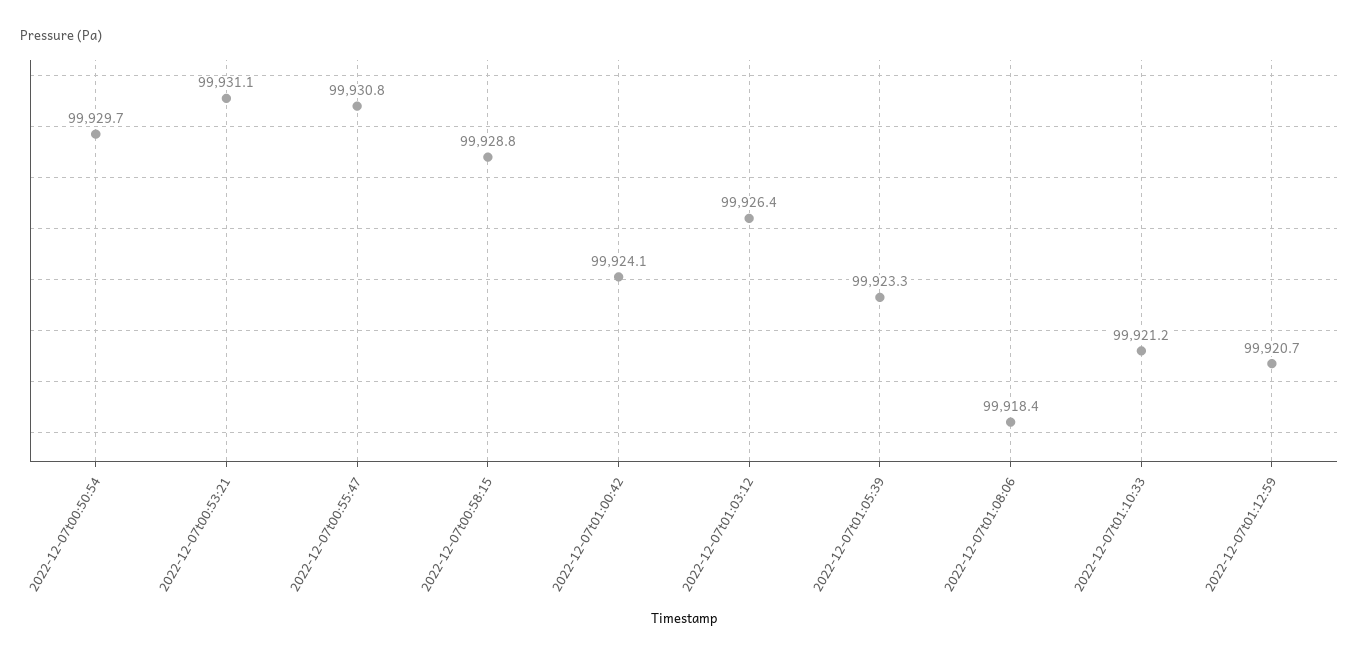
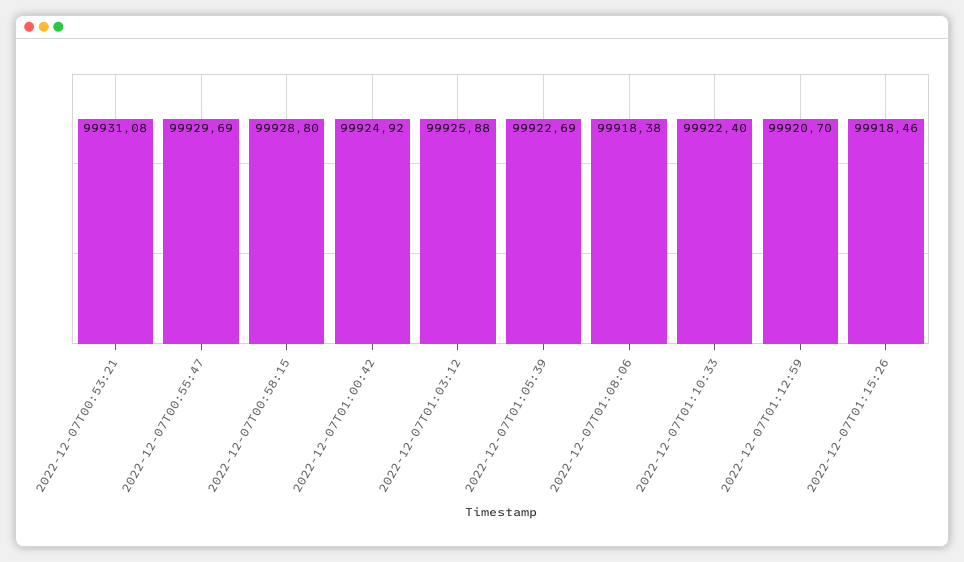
2022-12-07t00:50:54: 99929.7 -> none
2022-12-07t00:55:47: 99930.8 -> 99929.69
2022-12-07t01:00:42: 99924.1 -> 99924.92
2022-12-07t01:03:12: 99926.4 -> 99925.88
2022-12-07t01:05:39: 99923.3 -> 99922.69
2022-12-07t01:10:33: 99921.2 -> 99922.4
2022-12-07T01:15:26: none -> 99918.46

